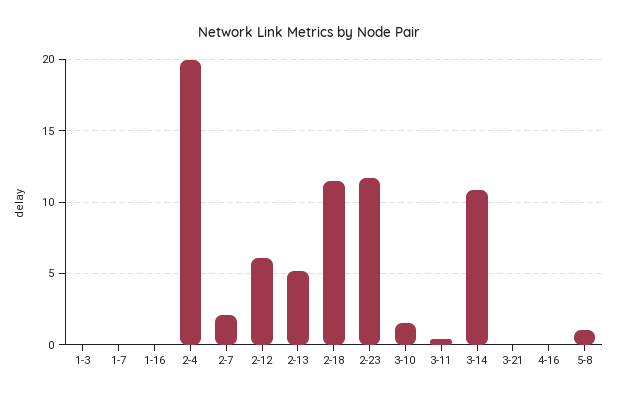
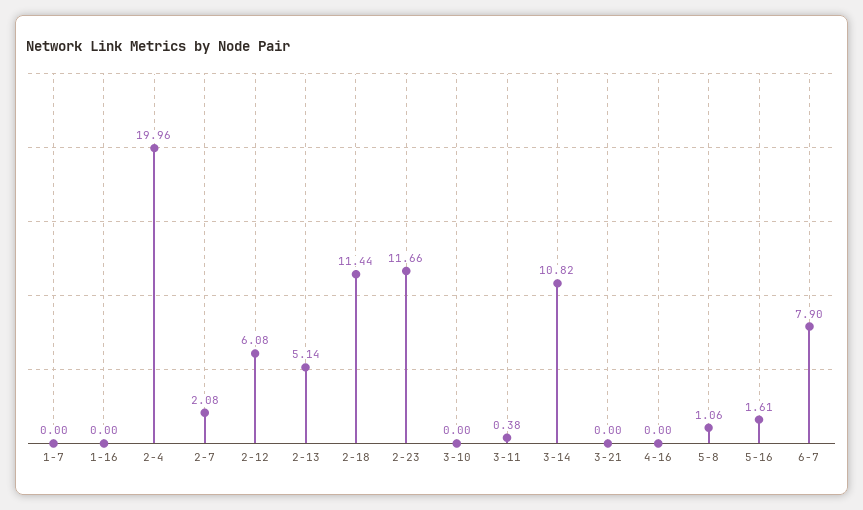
1-3: 0 -> none
3-10: 1.5 -> 0
5-16: none -> 1.61
6-7: none -> 7.9

